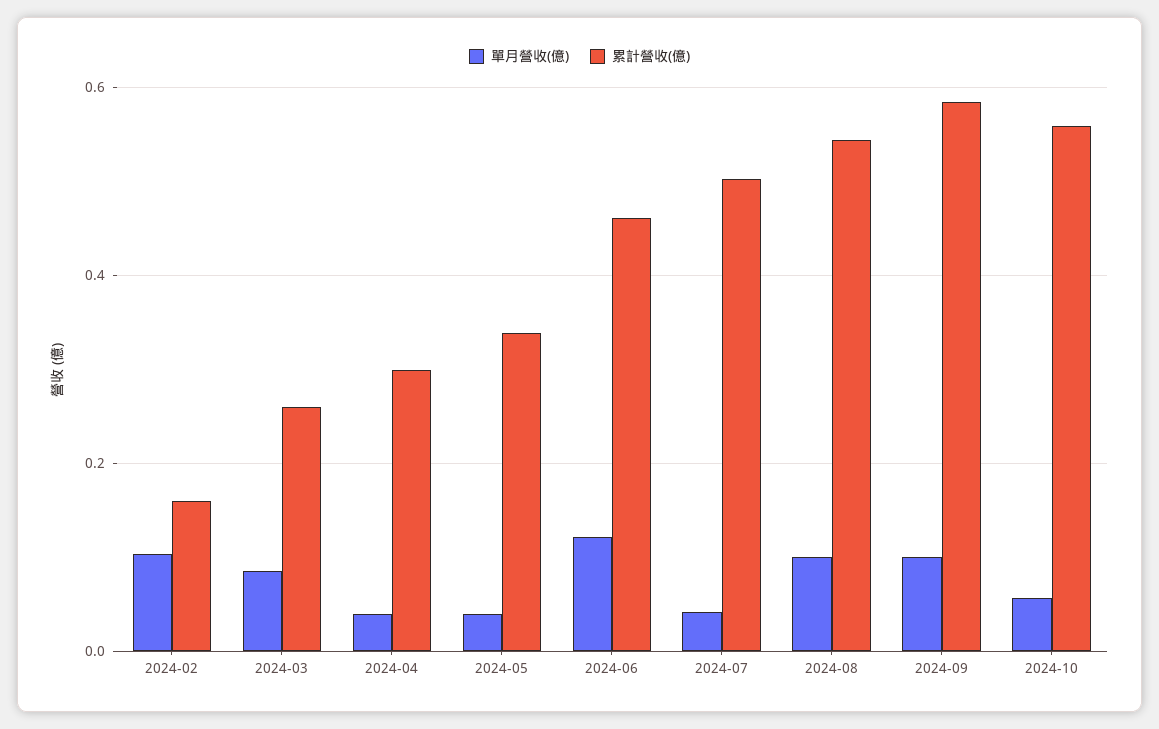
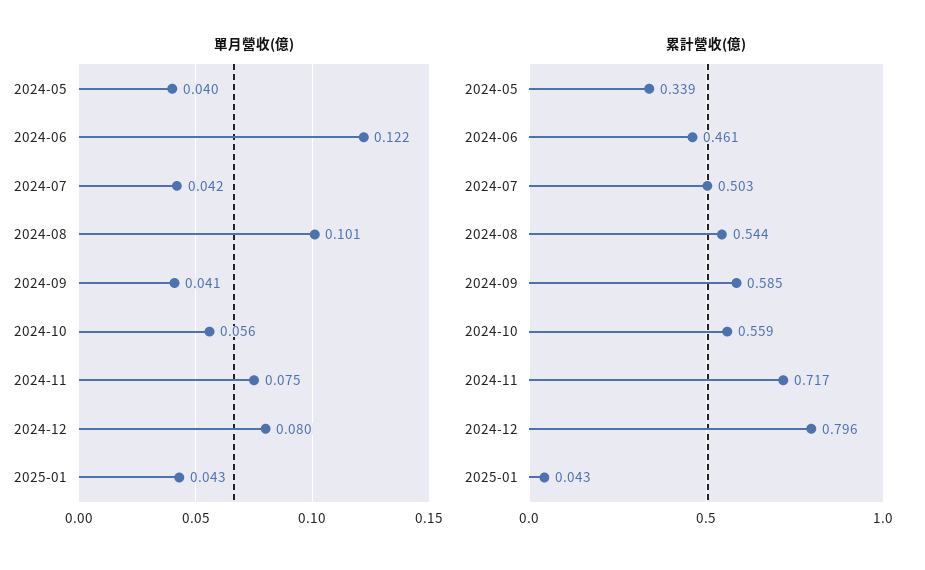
單月營收(億), 2024-02: 0.1 -> none
累計營收(億), 2024-02: 0.16 -> none
單月營收(億), 2024-03: 0.08 -> none
累計營收(億), 2024-03: 0.26 -> none
單月營收(億), 2024-04: 0.04 -> none
累計營收(億), 2024-04: 0.3 -> none
單月營收(億), 2024-09: 0.1 -> 0.041
單月營收(億), 2024-11: none -> 0.075
單月營收(億), 2024-12: none -> 0.08
單月營收(億), 2025-01: none -> 0.043
累計營收(億), 2024-11: none -> 0.717
累計營收(億), 2024-12: none -> 0.796
累計營收(億), 2025-01: none -> 0.043

